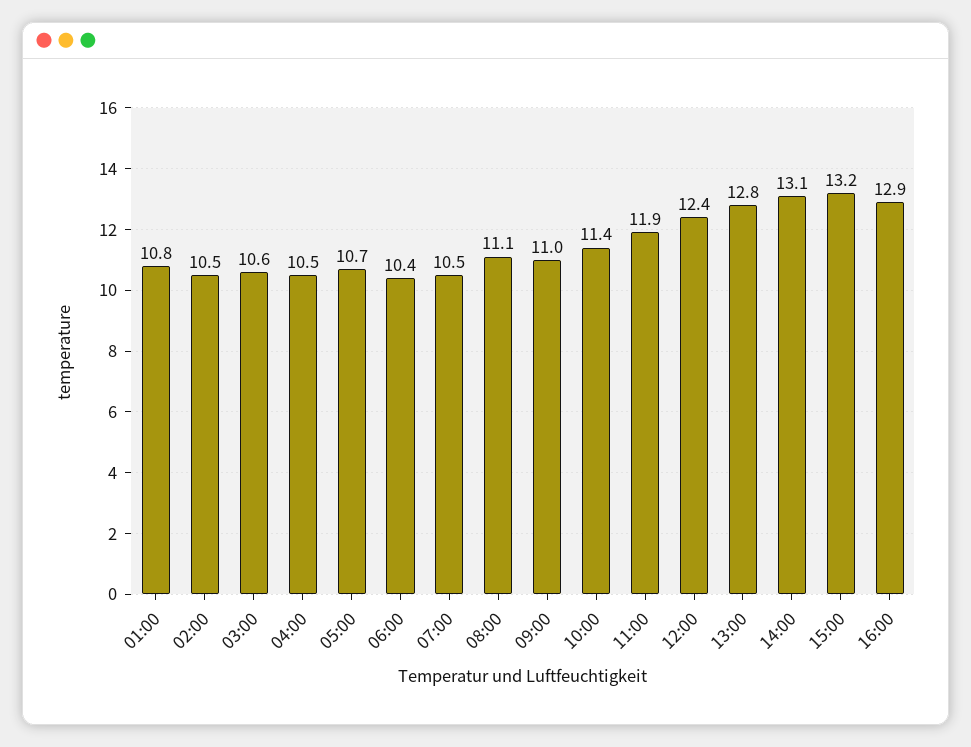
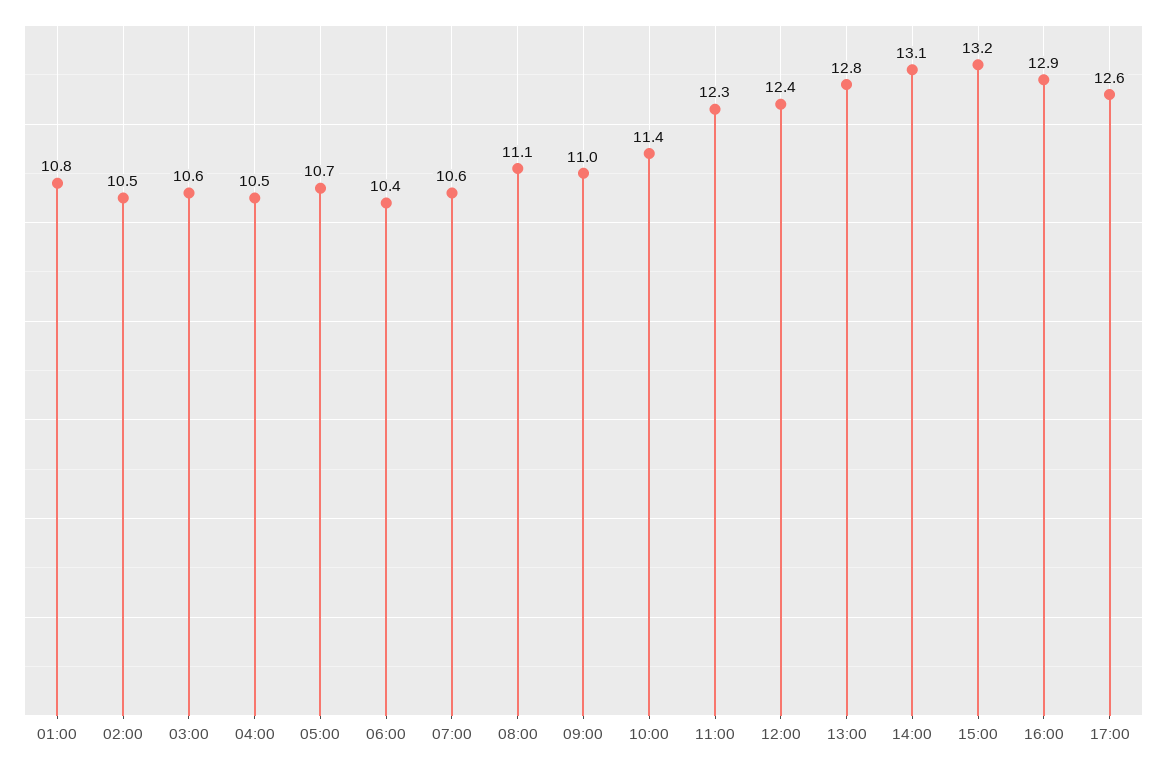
07:00: 10.5 -> 10.6
11:00: 11.9 -> 12.3
17:00: none -> 12.6

